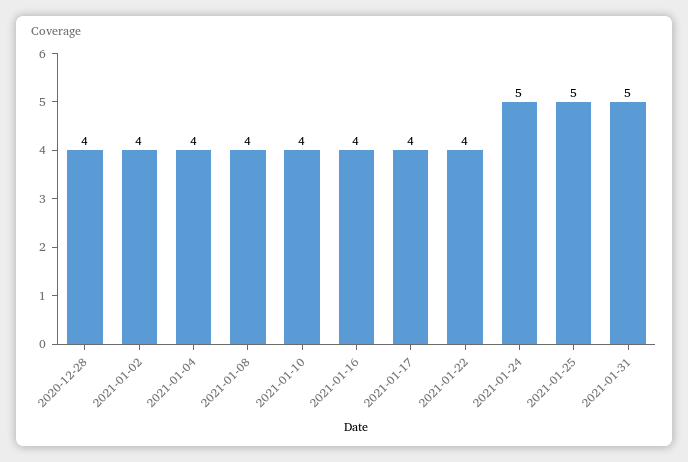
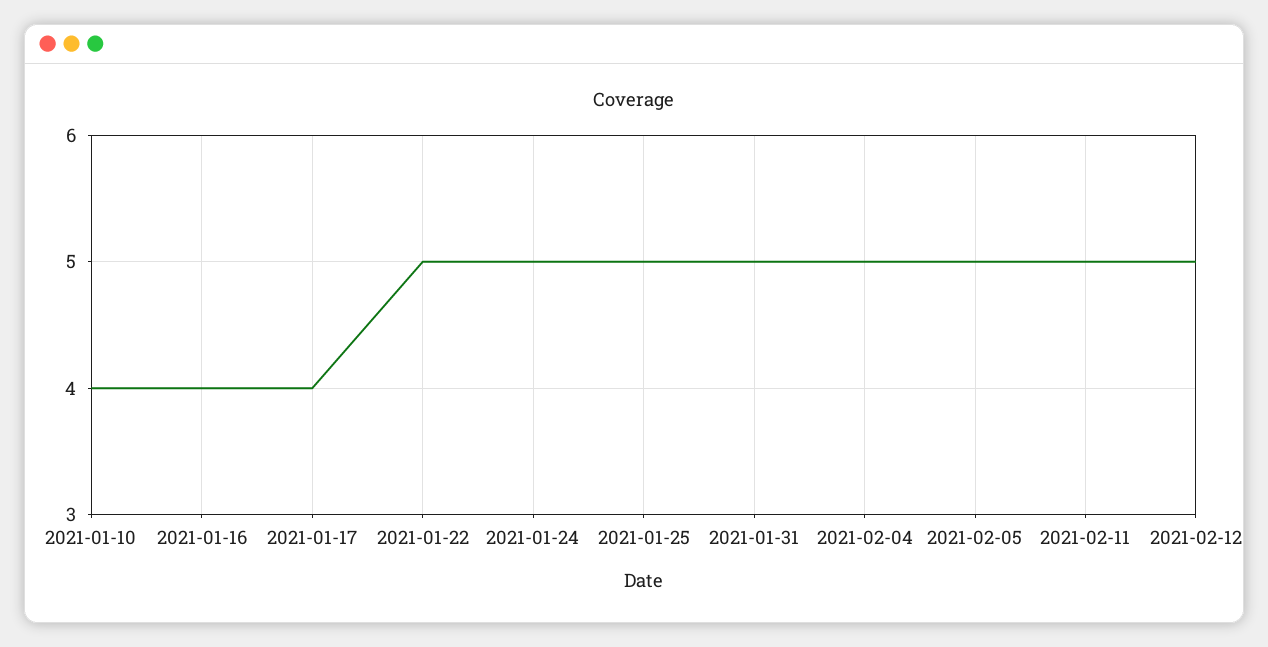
2020-12-28: 4 -> none
2021-01-02: 4 -> none
2021-01-04: 4 -> none
2021-01-08: 4 -> none
2021-01-22: 4 -> 5
2021-02-04: none -> 5
2021-02-05: none -> 5
2021-02-11: none -> 5
2021-02-12: none -> 5

